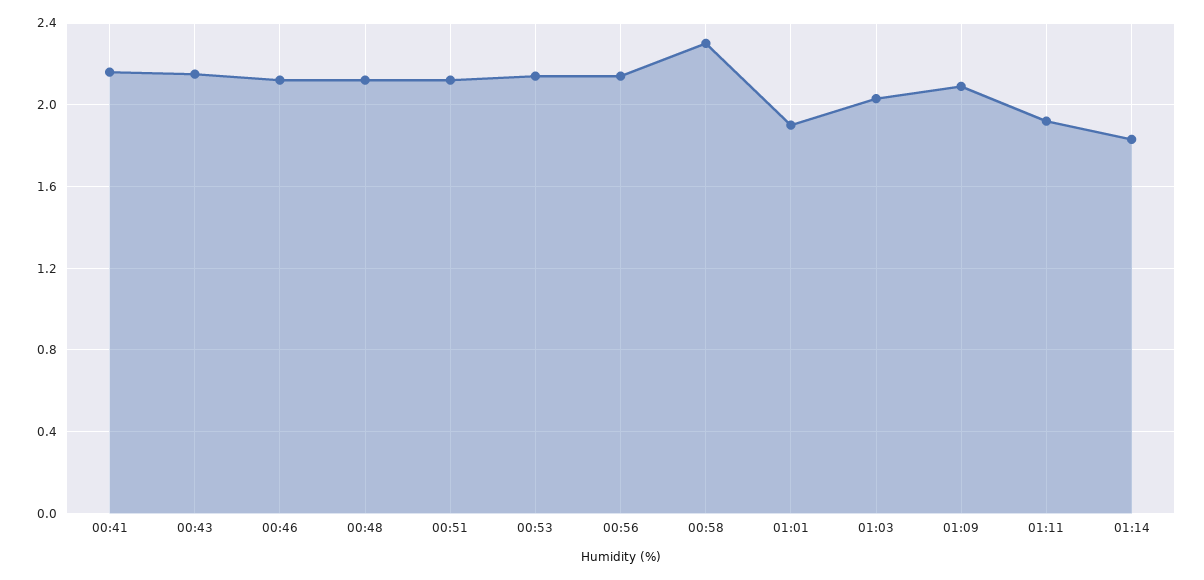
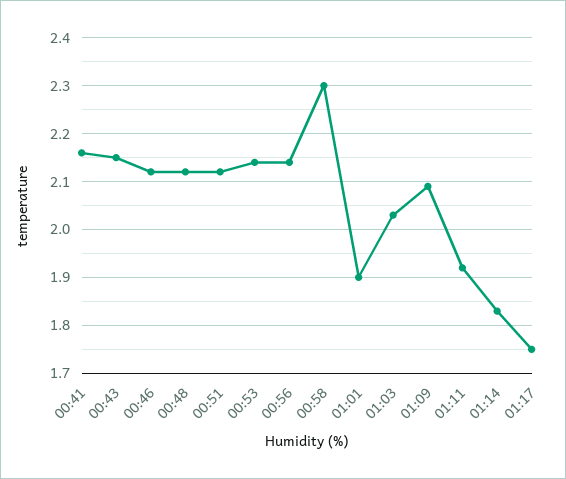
01:17: none -> 1.75

